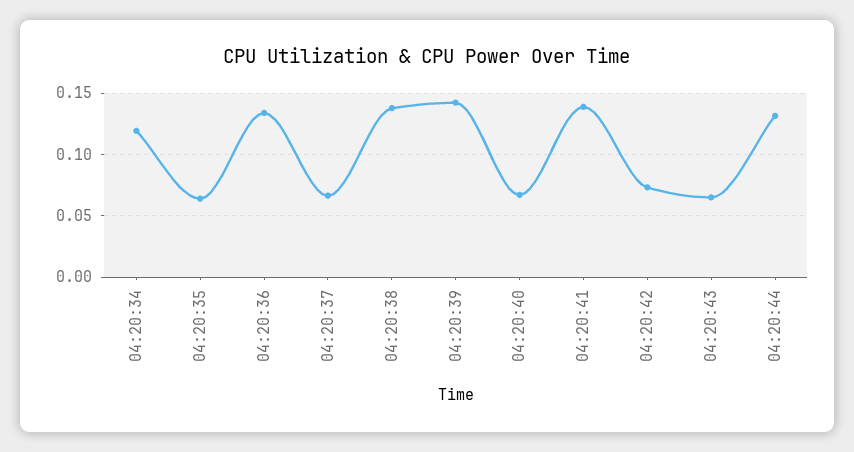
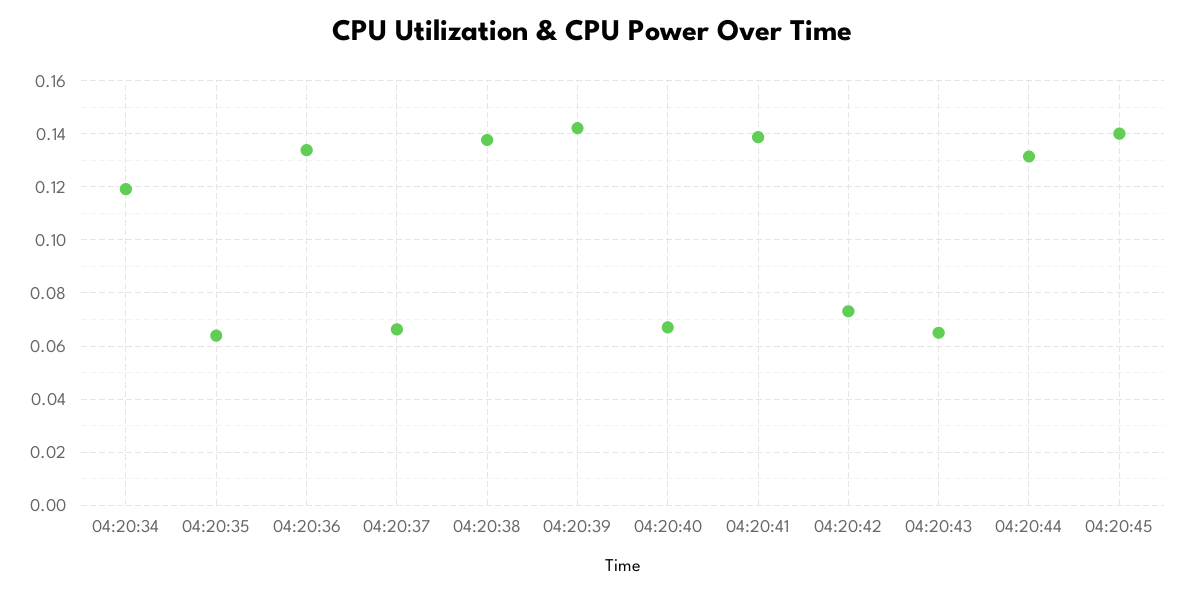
04:20:45: none -> 0.14

